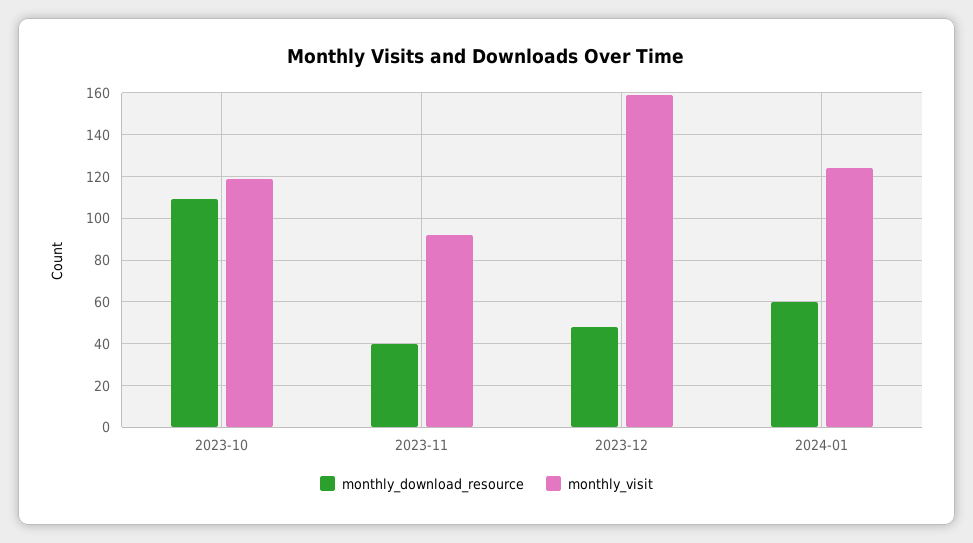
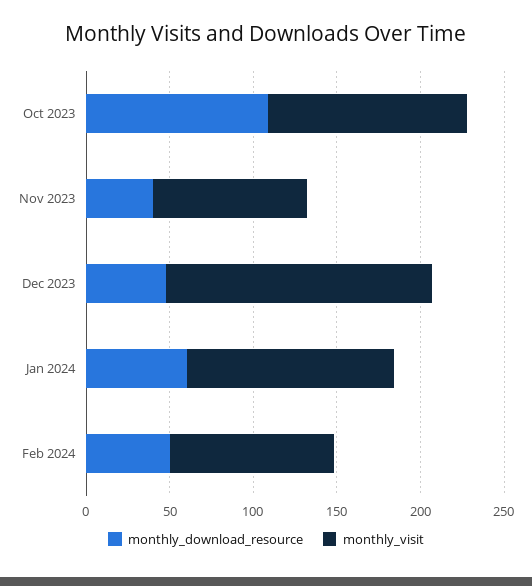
monthly_download_resource, Feb 2024: none -> 50
monthly_visit, Feb 2024: none -> 100

